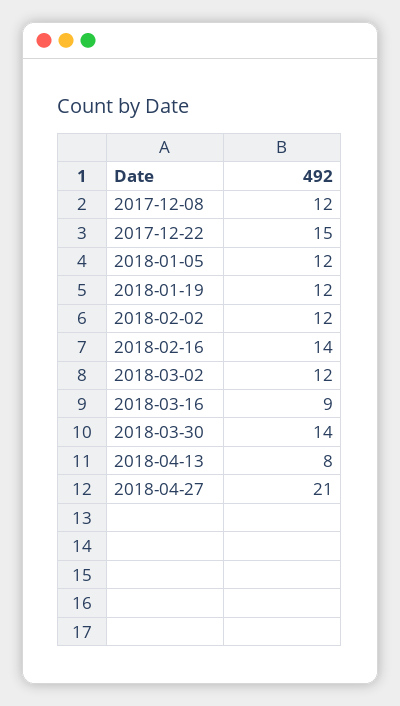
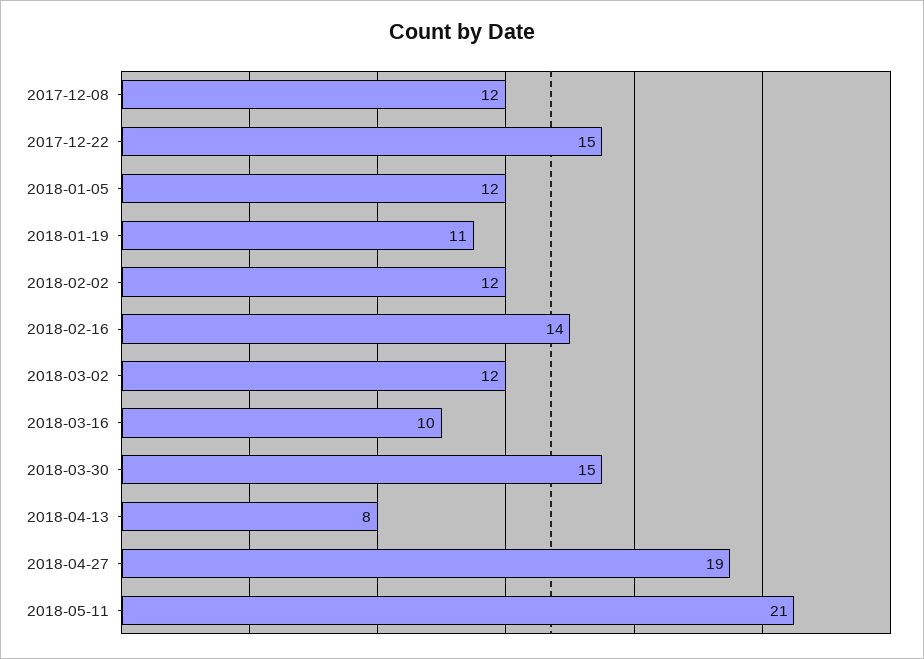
2018-01-19: 12 -> 11
2018-03-16: 9 -> 10
2018-03-30: 14 -> 15
2018-04-27: 21 -> 19
2018-05-11: none -> 21

